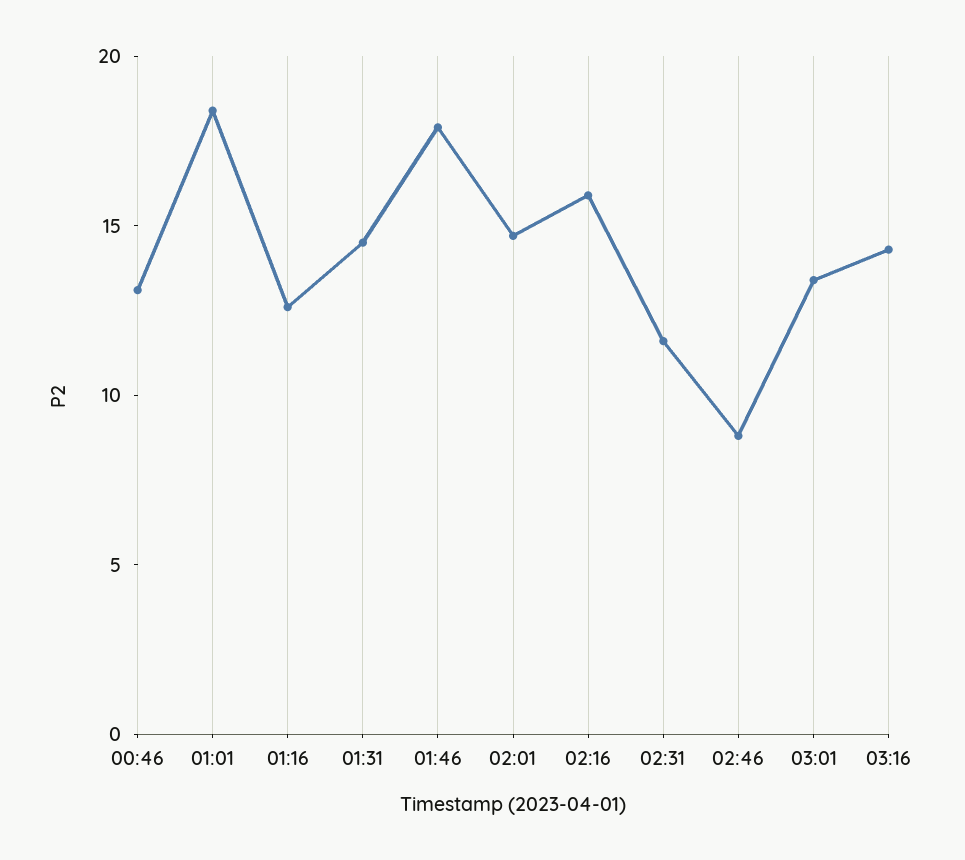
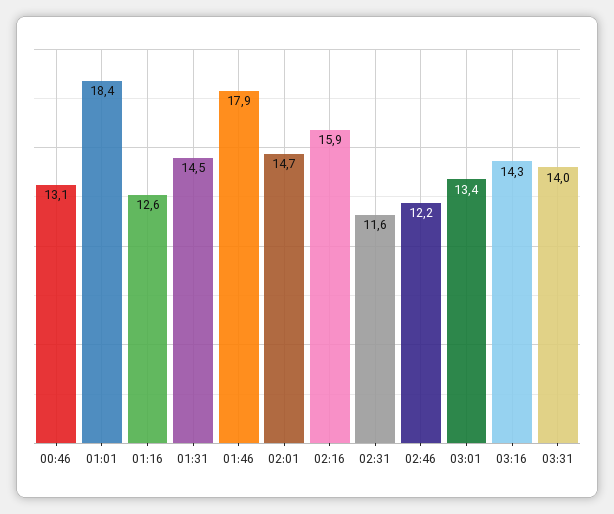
02:46: 9 -> 12.2
03:31: none -> 14

